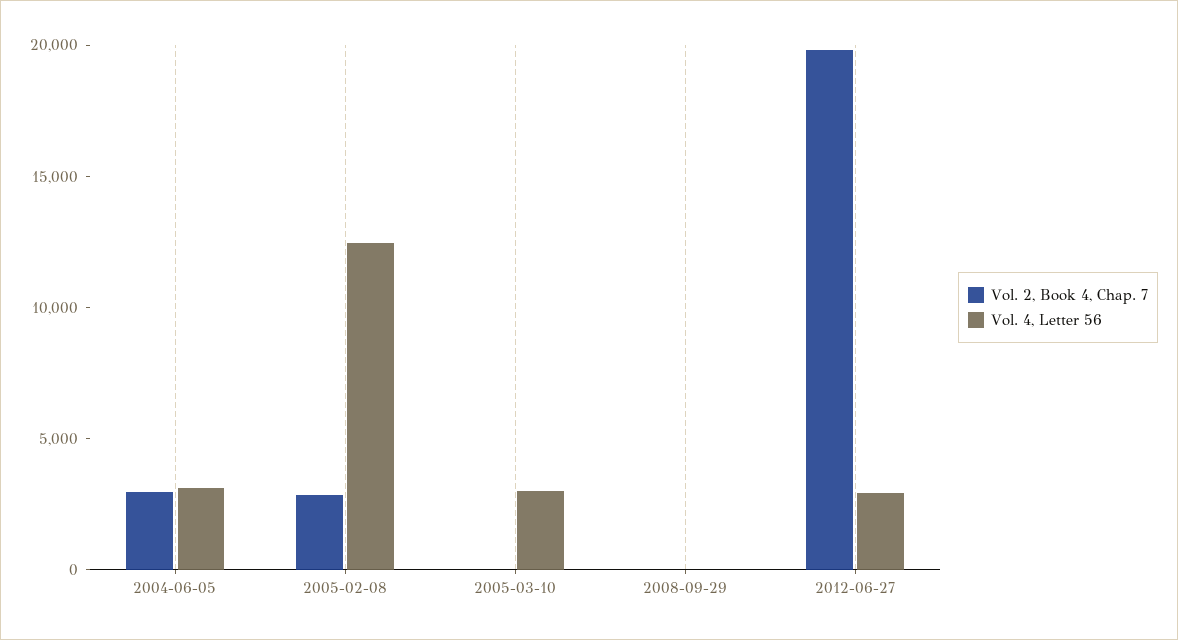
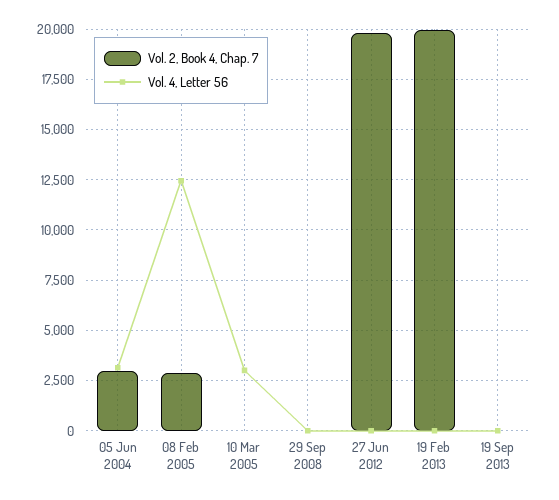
Vol. 4, Letter 56, 2012-06-27: 3000 -> 0
Vol. 2, Book 4, Chap. 7, 19 Feb 2013: none -> 20000
Vol. 4, Letter 56, 19 Feb 2013: none -> 0
Vol. 2, Book 4, Chap. 7, 19 Sep 2013: none -> 0
Vol. 4, Letter 56, 19 Sep 2013: none -> 0

